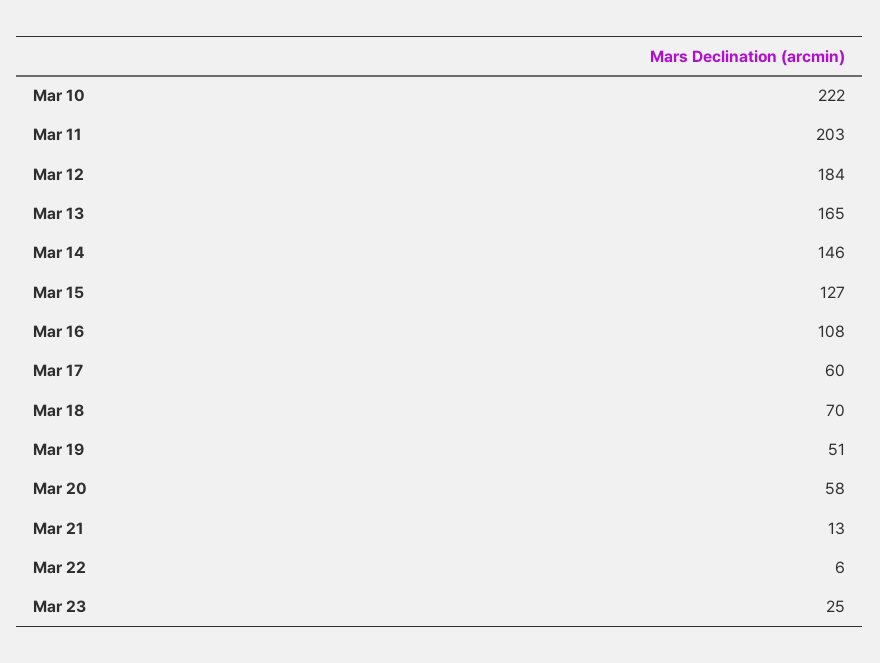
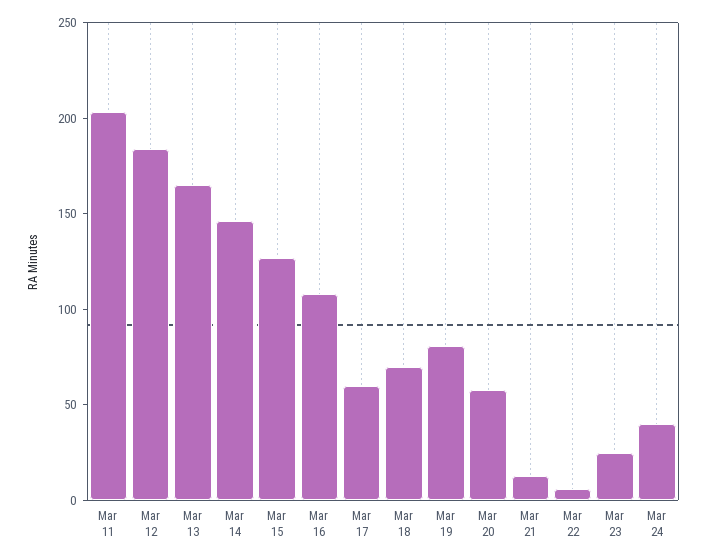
Mar 10: 222 -> none
Mar 19: 51 -> 80
Mar 24: none -> 40

